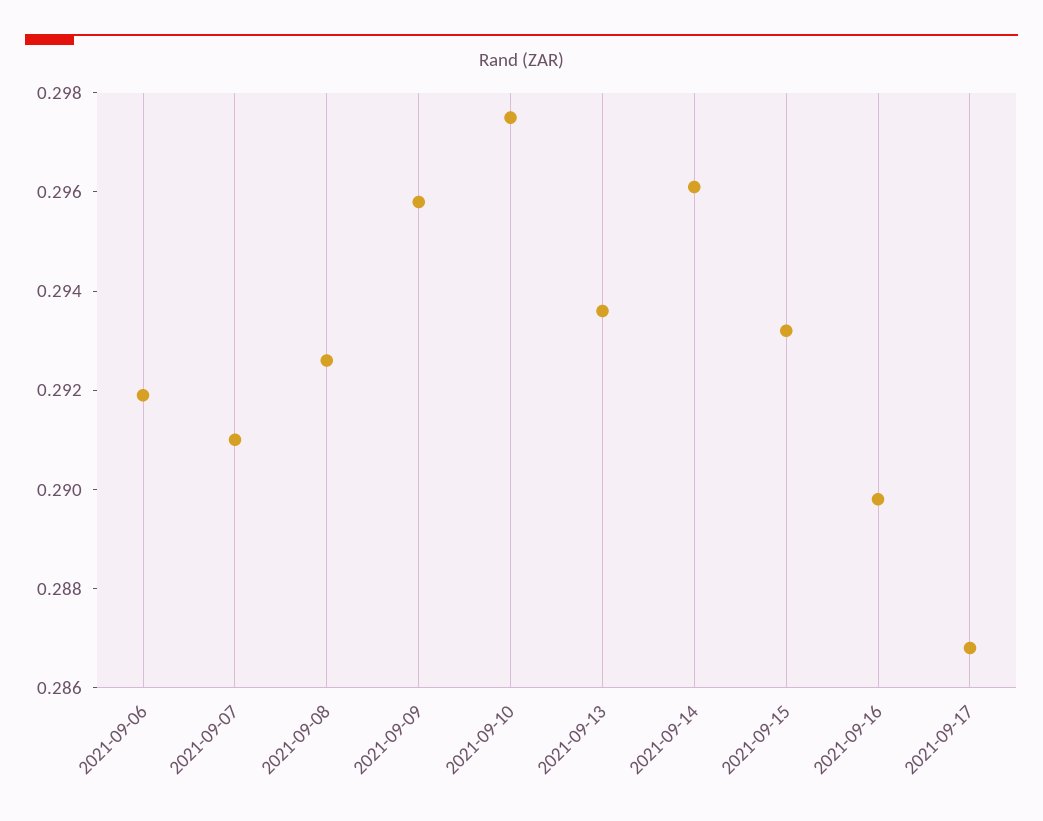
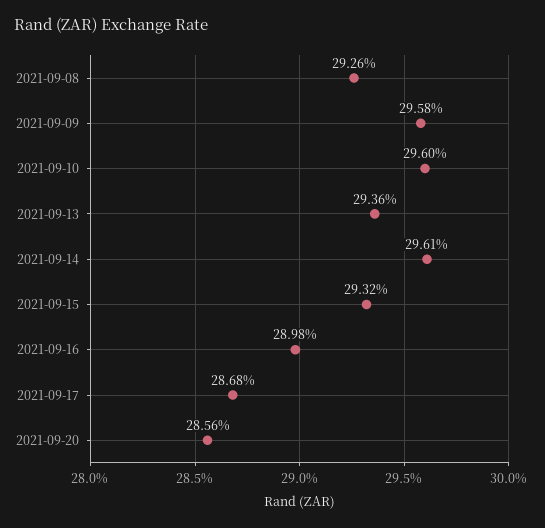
2021-09-06: 0.292 -> none
2021-09-07: 0.291 -> none
2021-09-10: 0.2975 -> 0.296
2021-09-20: none -> 0.2856

